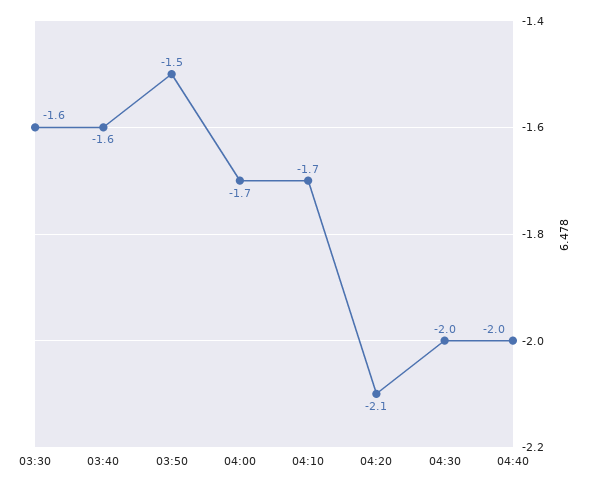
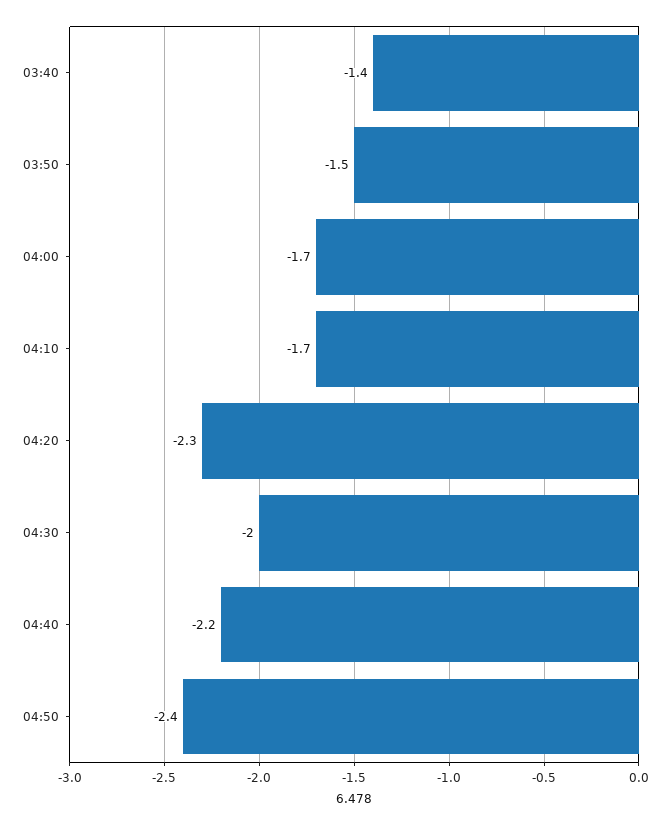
03:30: -1.6 -> none
03:40: -1.6 -> -1.4
04:20: -2.1 -> -2.3
04:40: -2 -> -2.2
04:50: none -> -2.4

